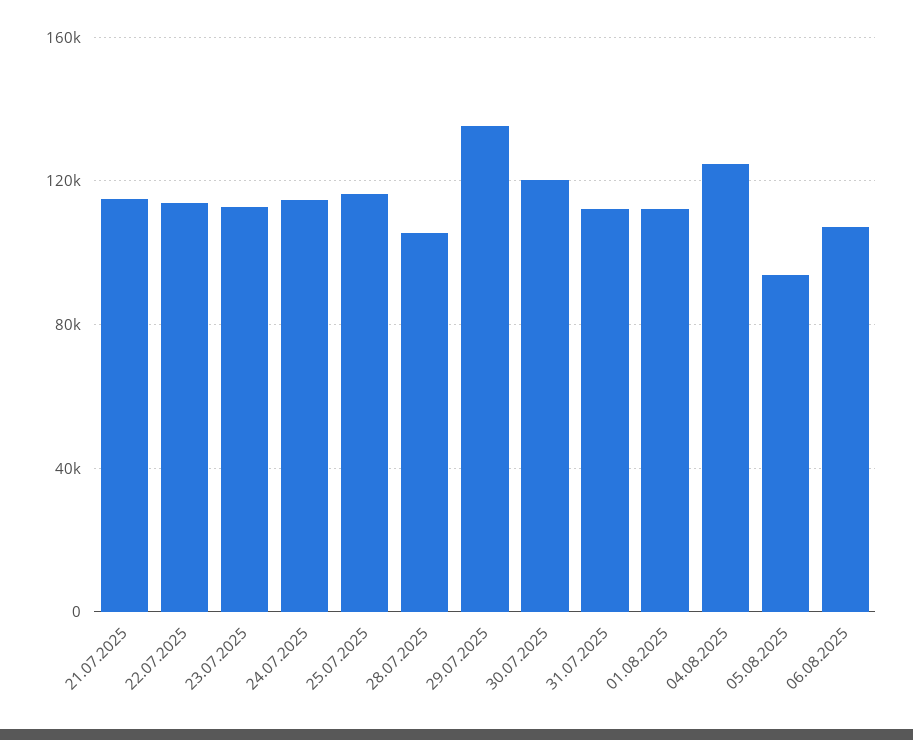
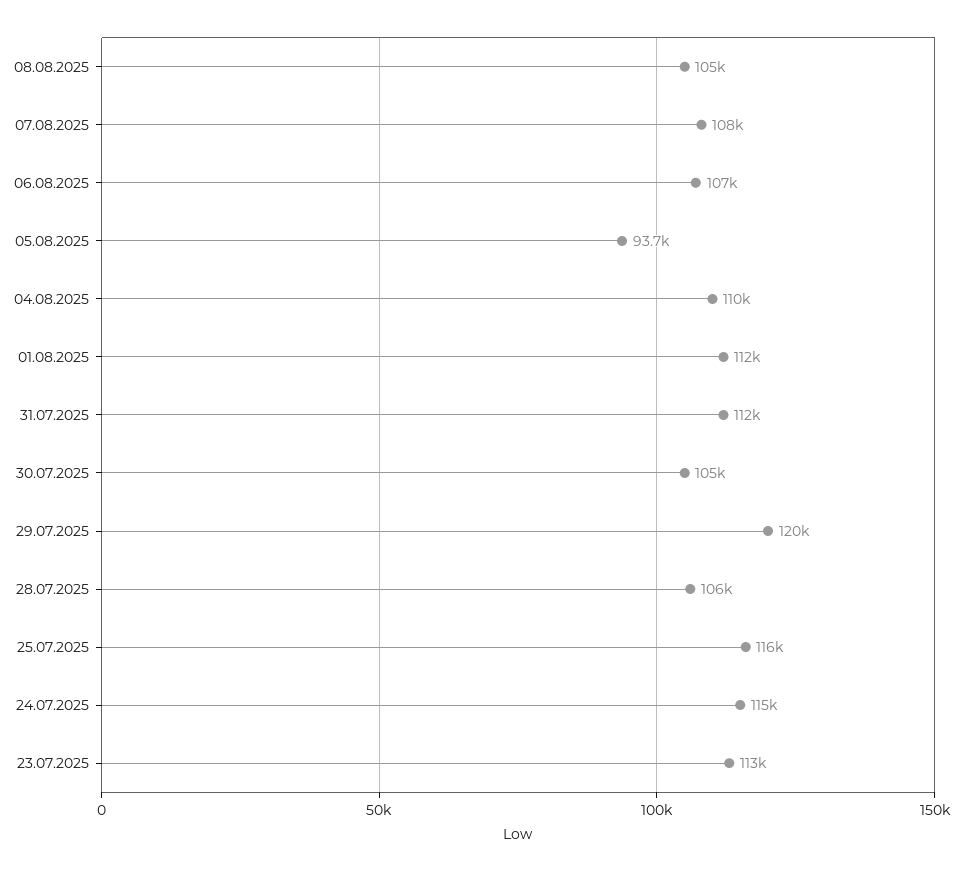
21.07.2025: 115000 -> none
22.07.2025: 115000 -> none
29.07.2025: 135000 -> 120000
30.07.2025: 120000 -> 105000
04.08.2025: 125000 -> 110000
08.08.2025: none -> 105000
07.08.2025: none -> 108000

